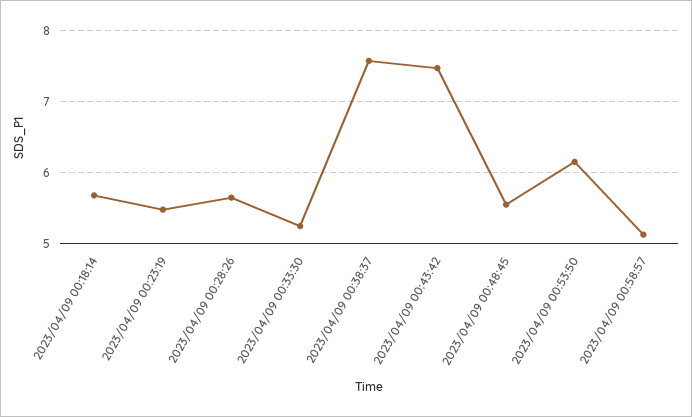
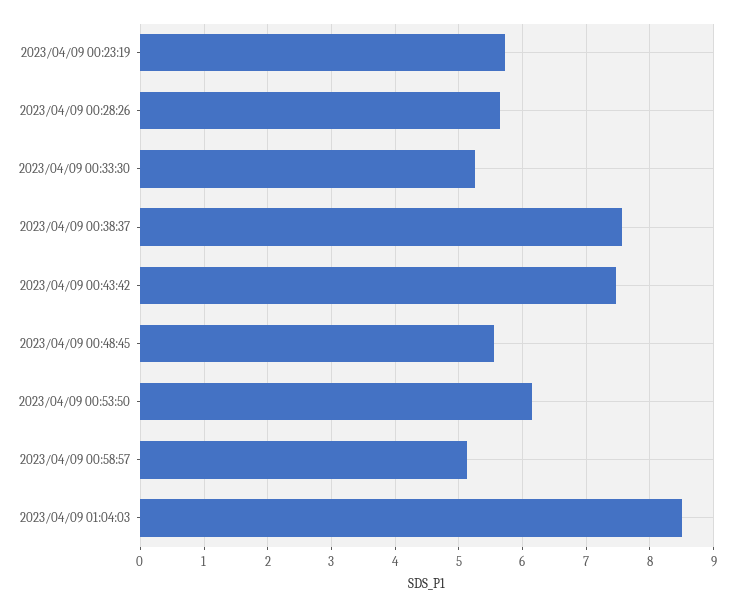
2023/04/09 00:18:14: 5.7 -> none
2023/04/09 00:23:19: 5.5 -> 5.7
2023/04/09 01:04:03: none -> 8.5

